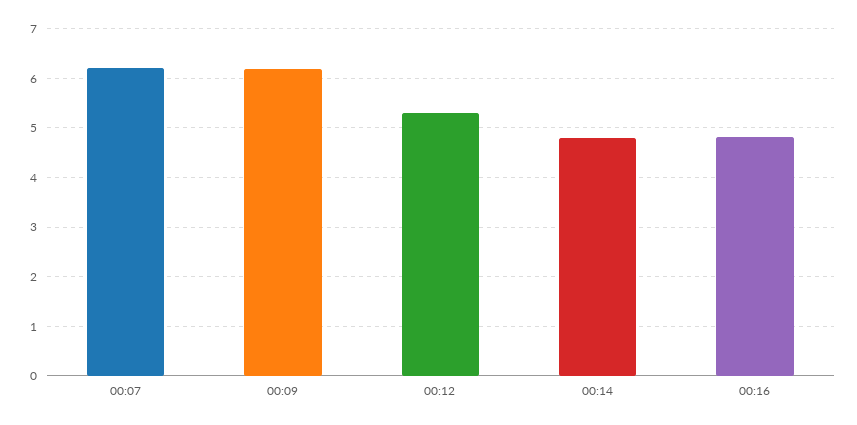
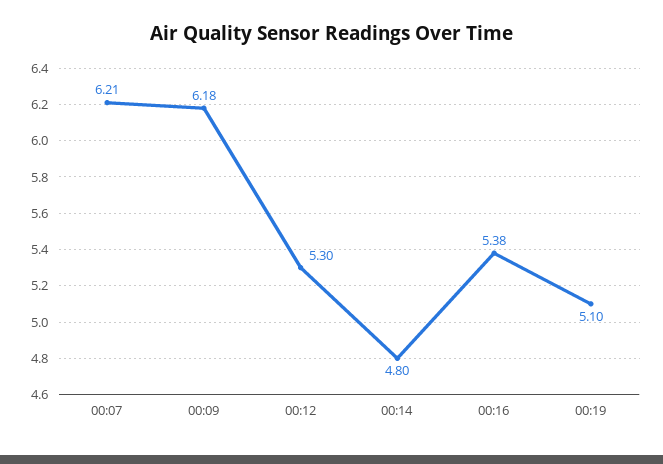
00:16: 4.8 -> 5.38
00:19: none -> 5.1

